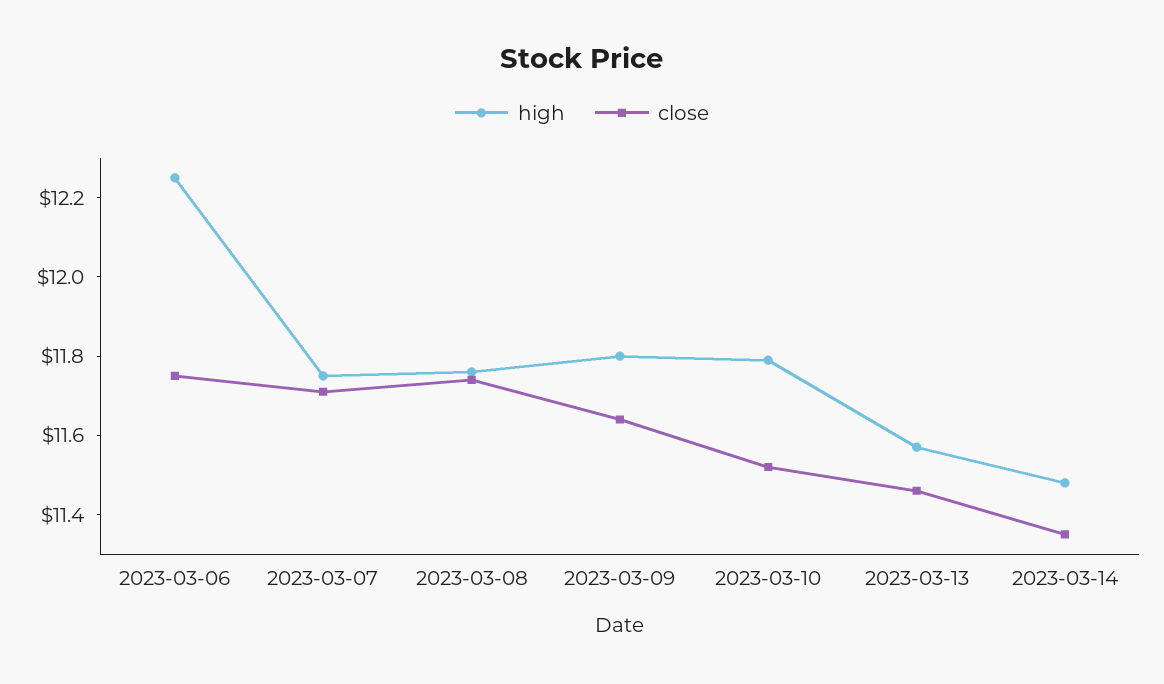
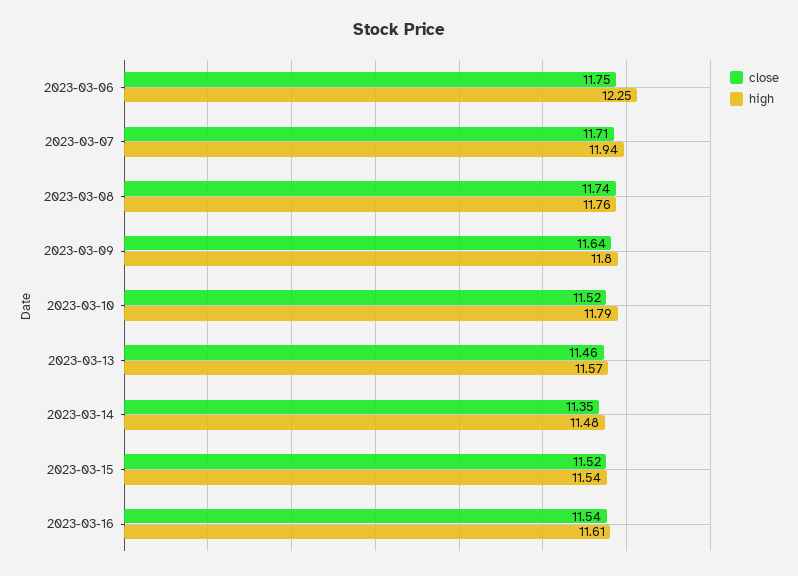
high, 2023-03-07: 11.75 -> 11.94
close, 2023-03-15: none -> 11.52
high, 2023-03-15: none -> 11.54
close, 2023-03-16: none -> 11.54
high, 2023-03-16: none -> 11.61

